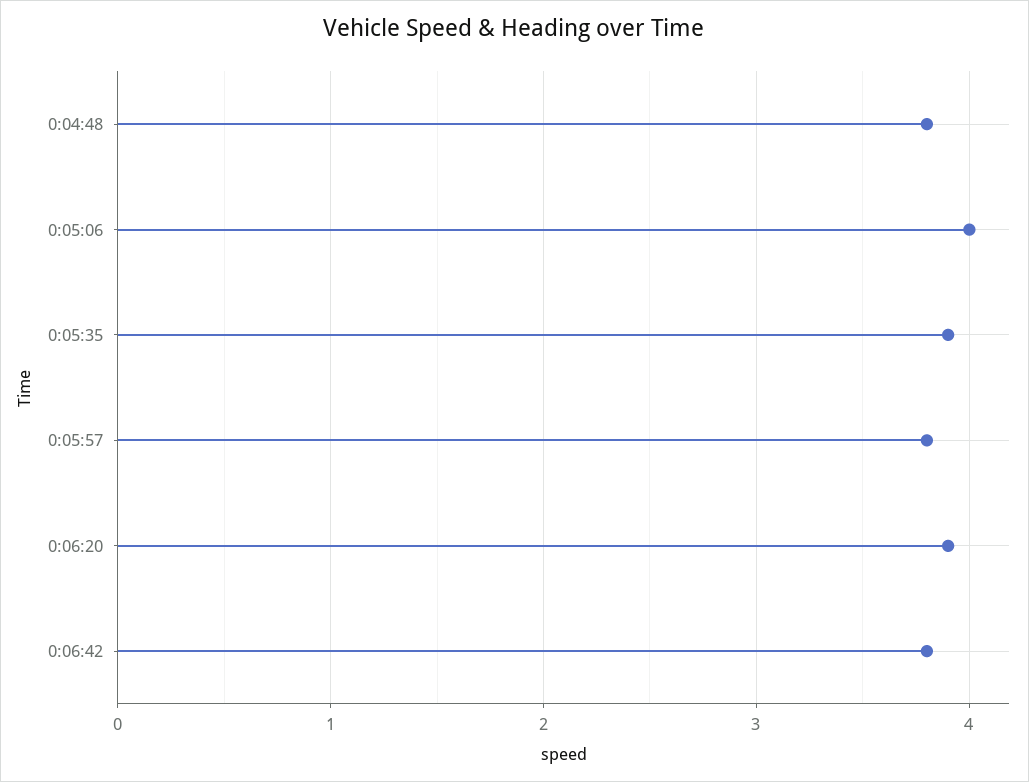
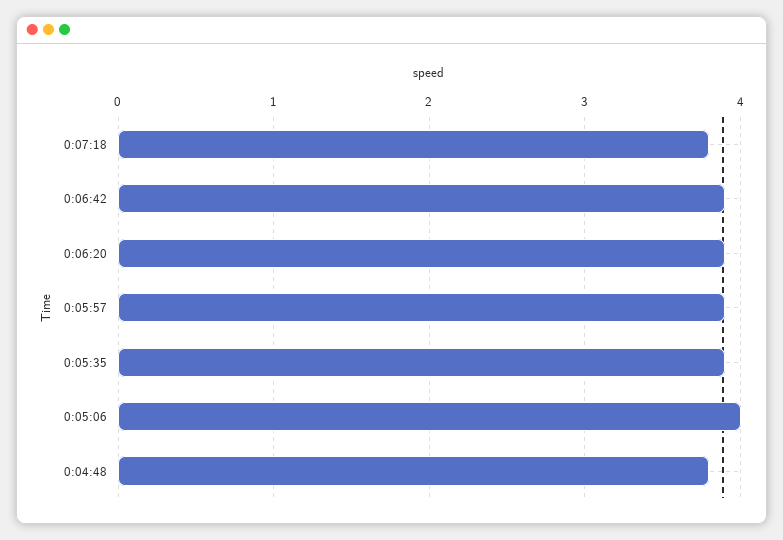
0:05:57: 3.8 -> 3.9
0:06:42: 3.8 -> 3.9
0:07:18: none -> 3.8

